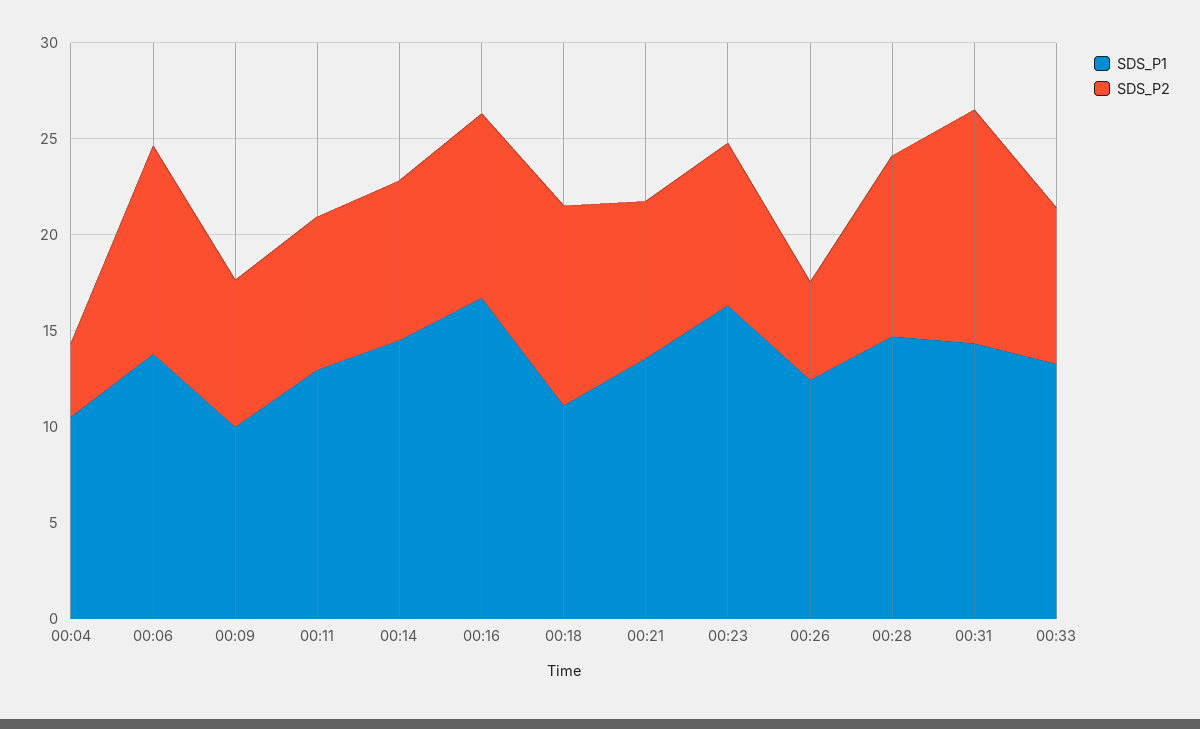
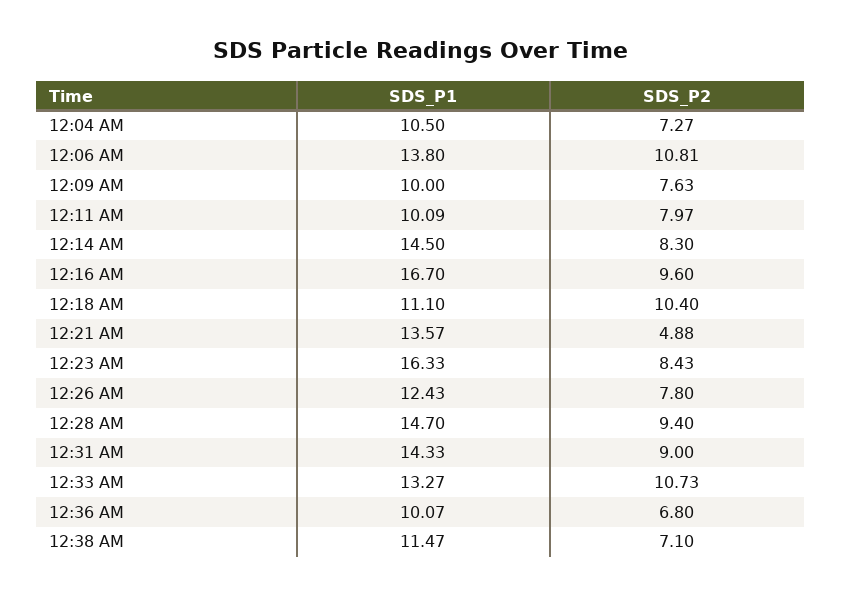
SDS_P2, 00:04: 4 -> 7.27
SDS_P1, 00:11: 13 -> 10.09
SDS_P2, 00:21: 8 -> 4.88
SDS_P2, 00:26: 5 -> 7.8
SDS_P2, 00:31: 12 -> 9
SDS_P2, 00:33: 8 -> 10.73
SDS_P1, 12:36 AM: none -> 10.07
SDS_P2, 12:36 AM: none -> 6.8
SDS_P1, 12:38 AM: none -> 11.47
SDS_P2, 12:38 AM: none -> 7.1

